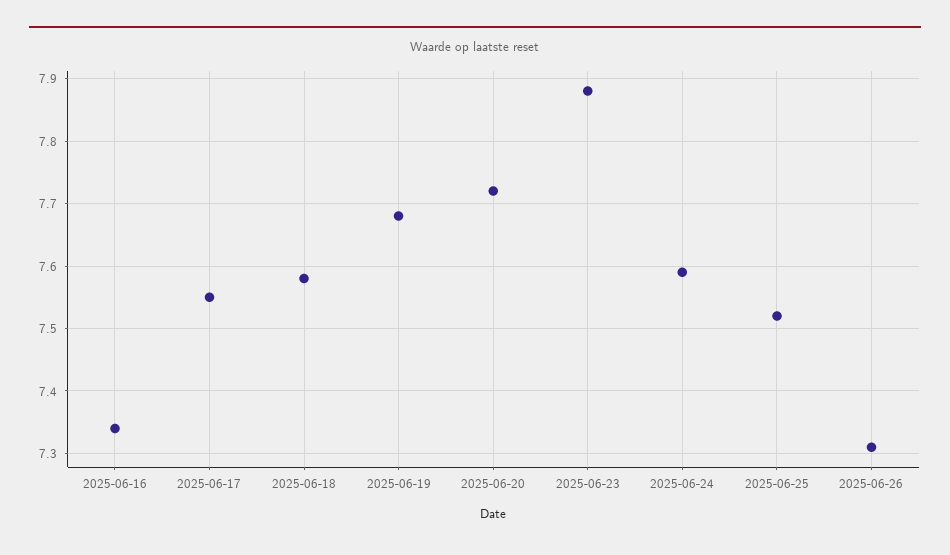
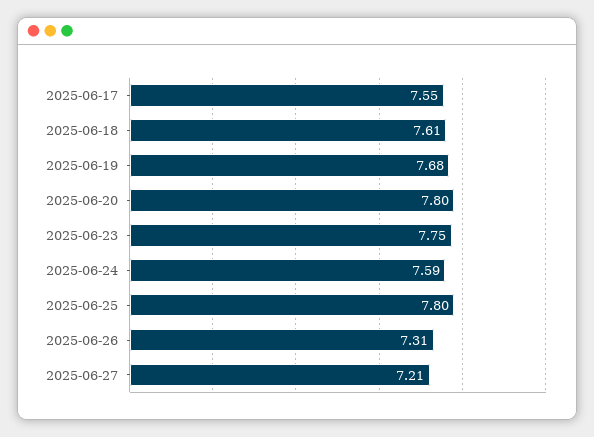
2025-06-16: 7.34 -> none
2025-06-18: 7.58 -> 7.61
2025-06-20: 7.72 -> 7.8
2025-06-23: 7.88 -> 7.75
2025-06-25: 7.52 -> 7.8
2025-06-27: none -> 7.21

